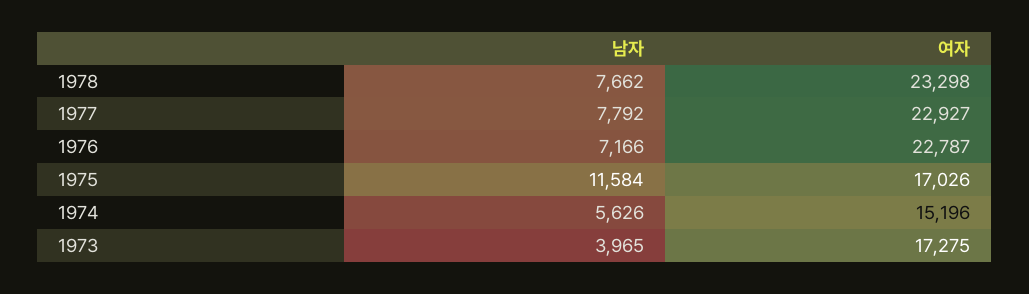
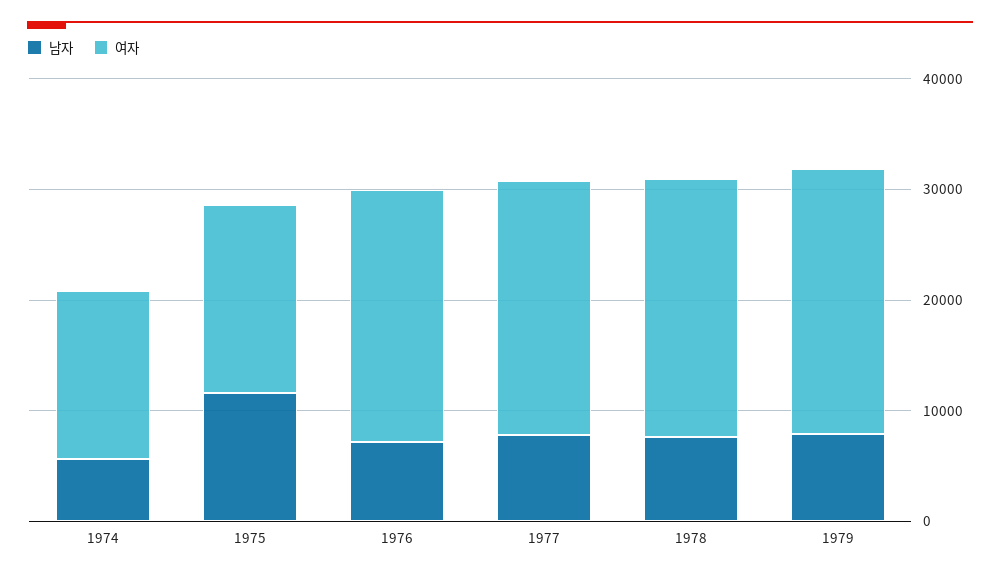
남자, 1973: 3965 -> none
여자, 1973: 17275 -> none
남자, 1979: none -> 8000
여자, 1979: none -> 24000

